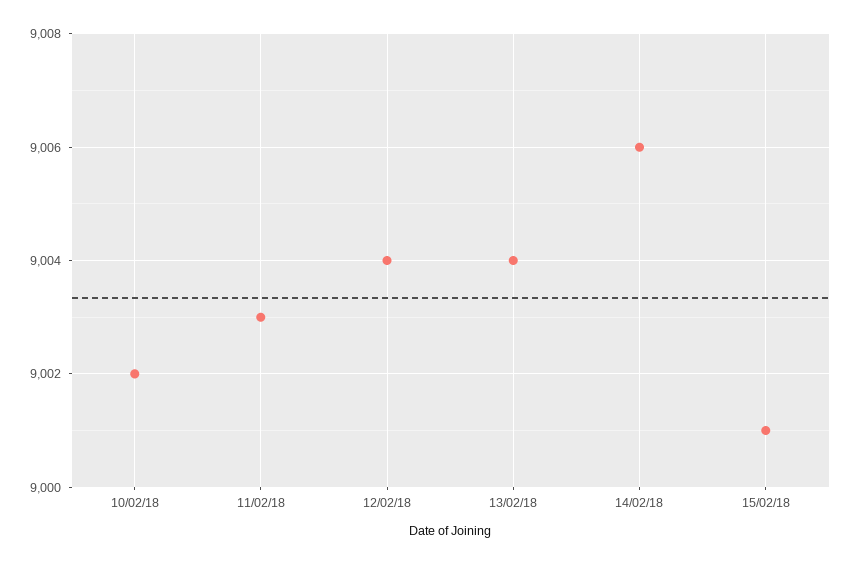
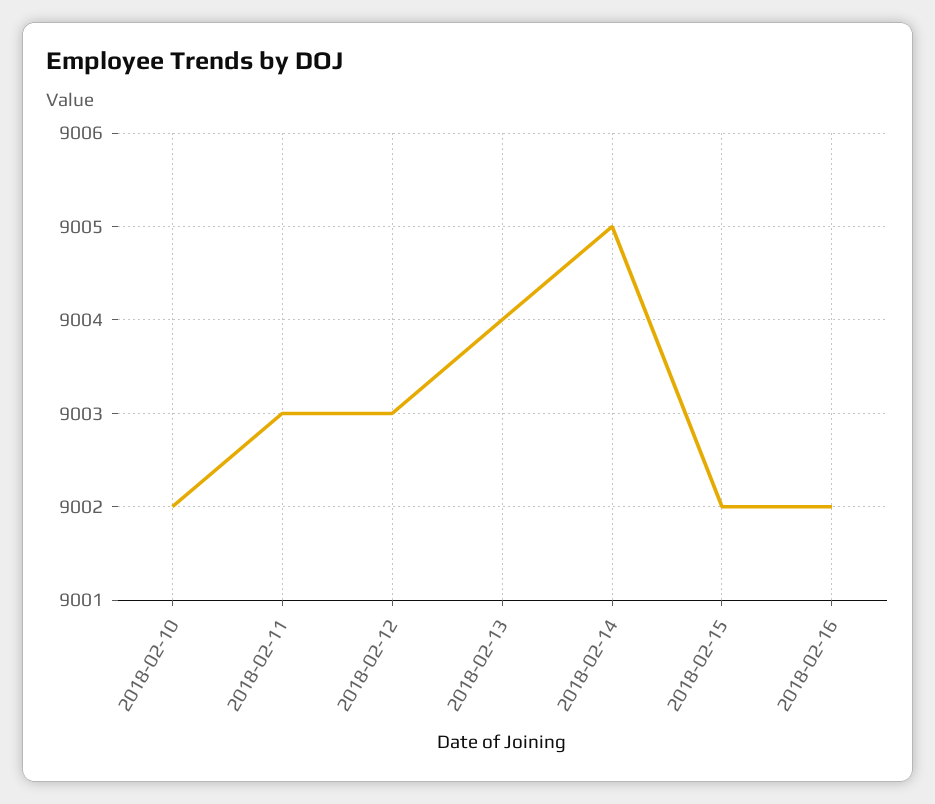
12/02/18: 9004 -> 9003
14/02/18: 9006 -> 9005
15/02/18: 9001 -> 9002
2018-02-16: none -> 9002

